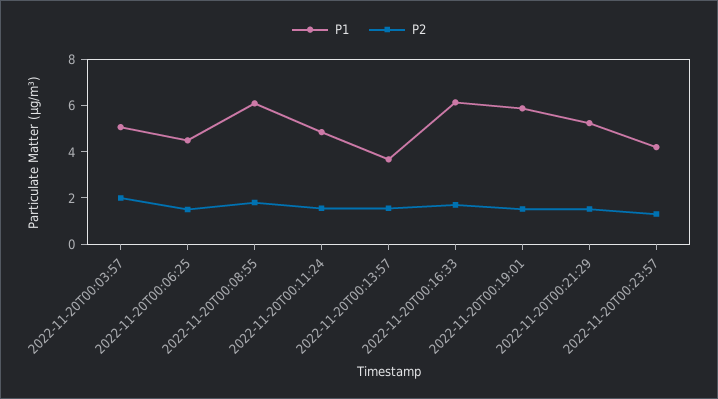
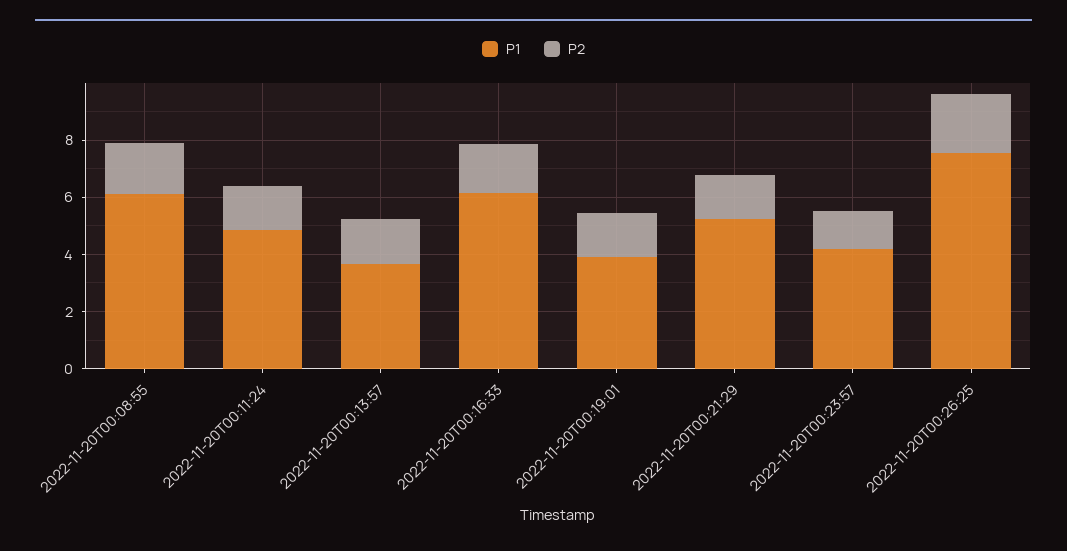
P1, 2022-11-20T00:03:57: 5 -> none
P2, 2022-11-20T00:03:57: 2 -> none
P1, 2022-11-20T00:06:25: 4.5 -> none
P2, 2022-11-20T00:06:25: 1.5 -> none
P1, 2022-11-20T00:19:01: 6 -> 4
P1, 2022-11-20T00:26:25: none -> 7.5
P2, 2022-11-20T00:26:25: none -> 2

